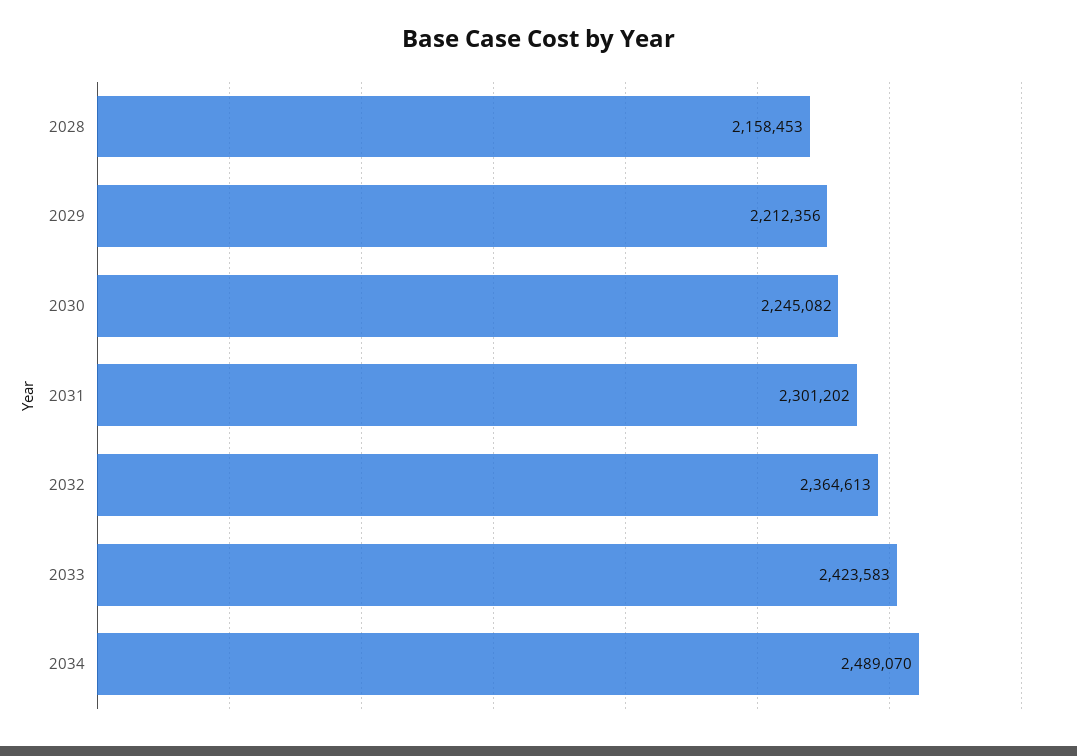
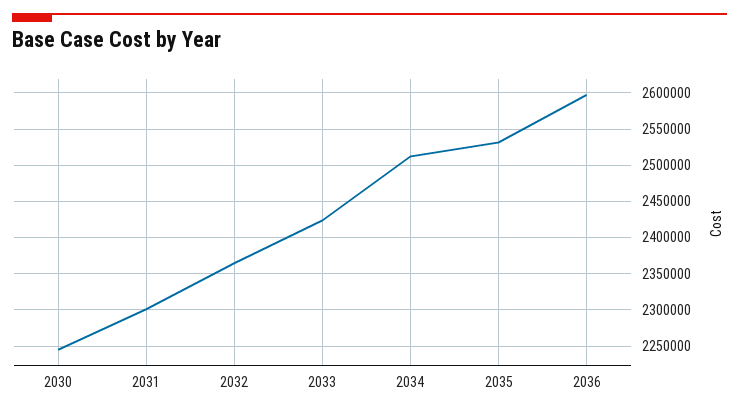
2028: 2158453 -> none
2029: 2212356 -> none
2034: 2489070 -> 2510000
2035: none -> 2530000
2036: none -> 2600000

